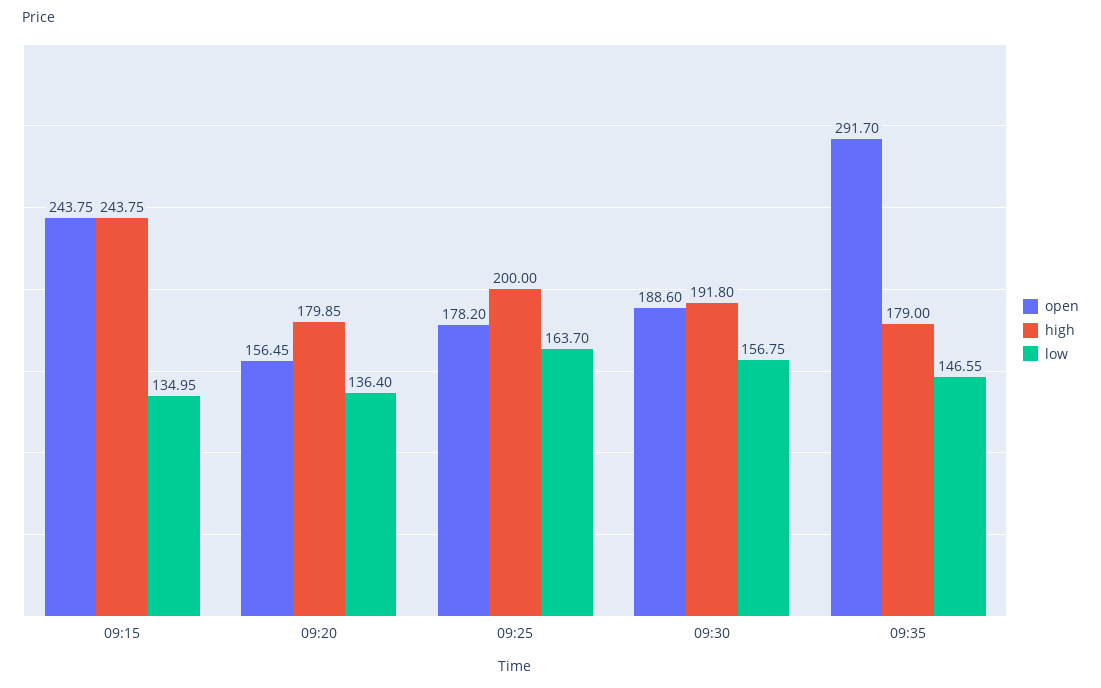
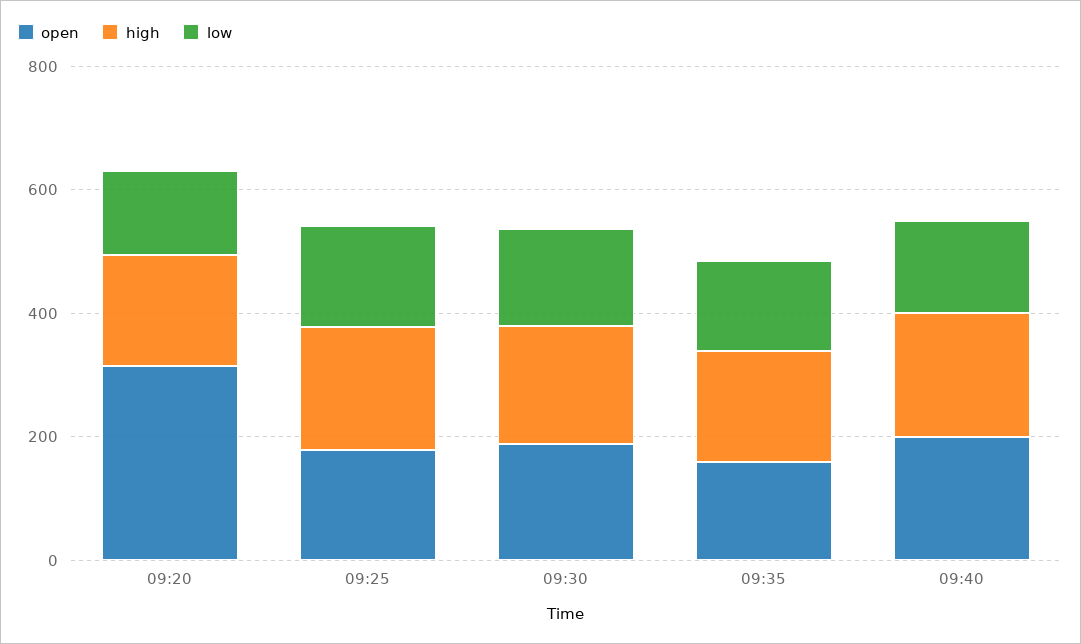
open, 09:15: 243.75 -> none
high, 09:15: 243.75 -> none
low, 09:15: 134.95 -> none
open, 09:20: 156.45 -> 300
open, 09:35: 291.7 -> 150
open, 09:40: none -> 200
high, 09:40: none -> 200
low, 09:40: none -> 150

